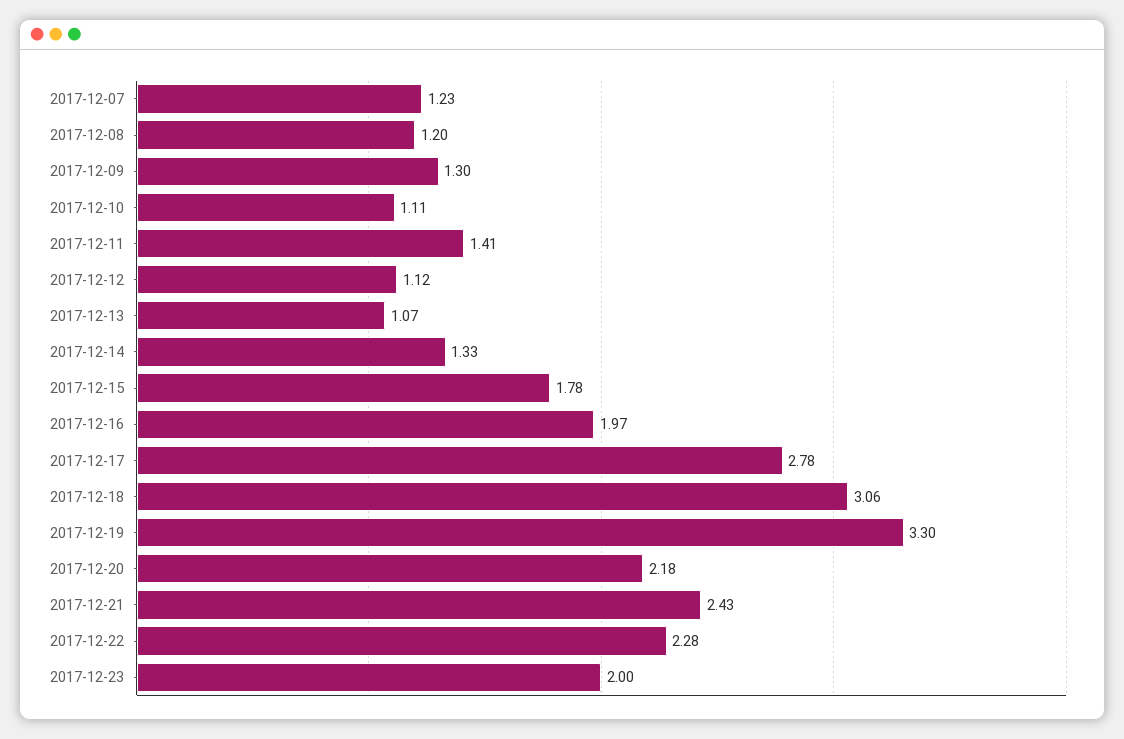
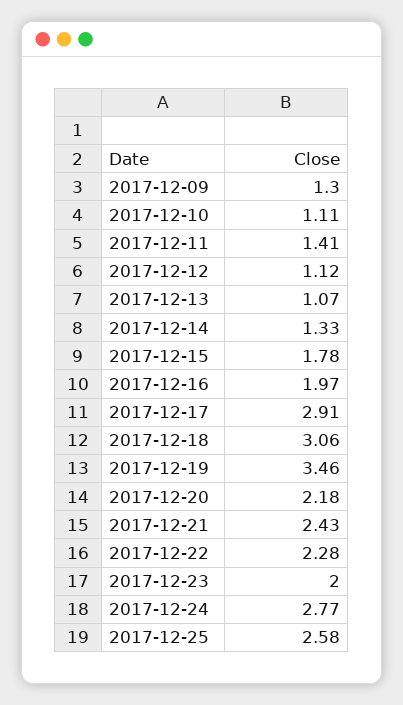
2017-12-07: 1.23 -> none
2017-12-08: 1.2 -> none
2017-12-17: 2.78 -> 2.91
2017-12-19: 3.3 -> 3.46
2017-12-24: none -> 2.77
2017-12-25: none -> 2.58

